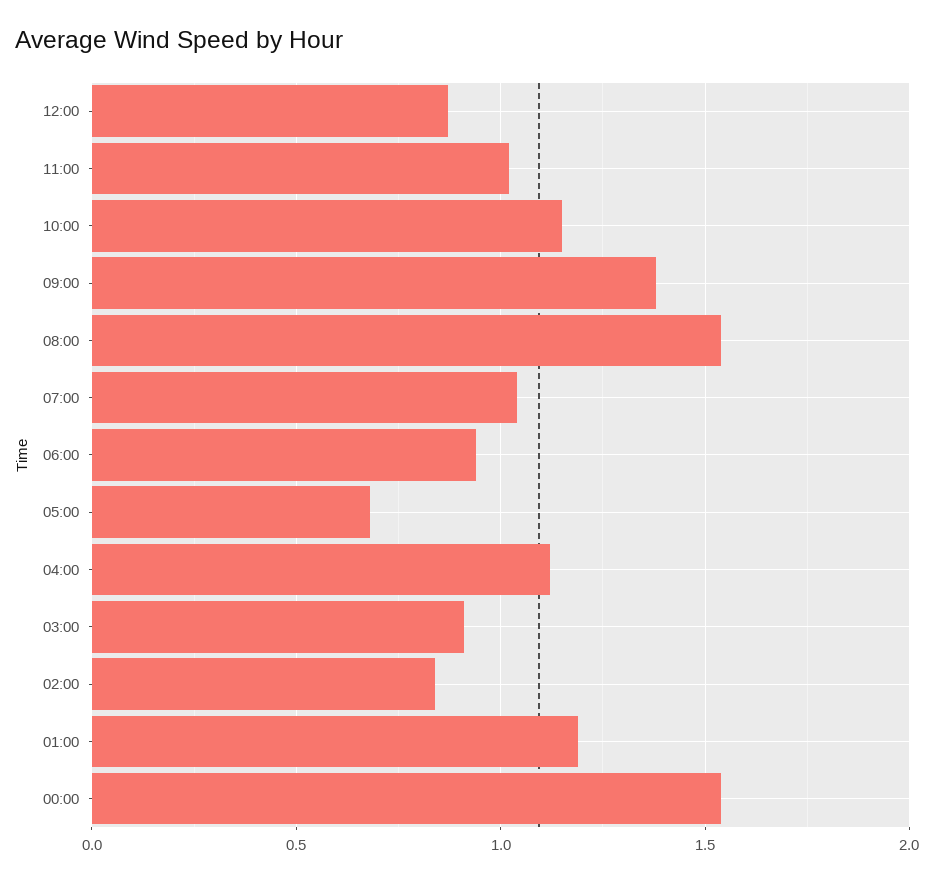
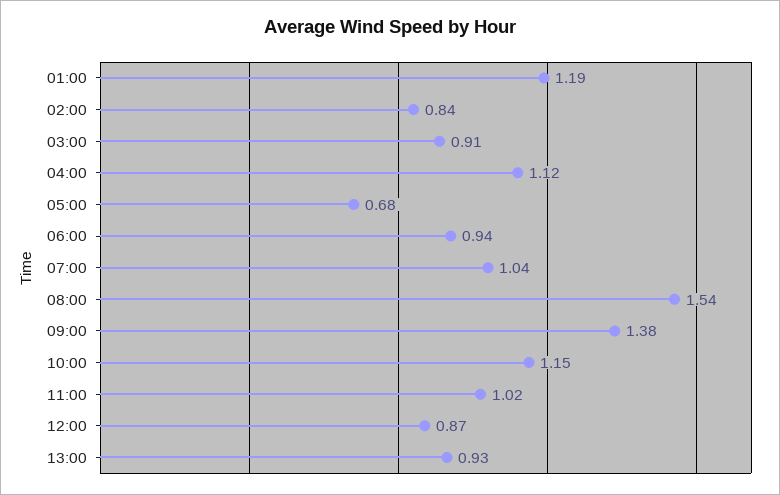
00:00: 1.55 -> none
13:00: none -> 0.93

